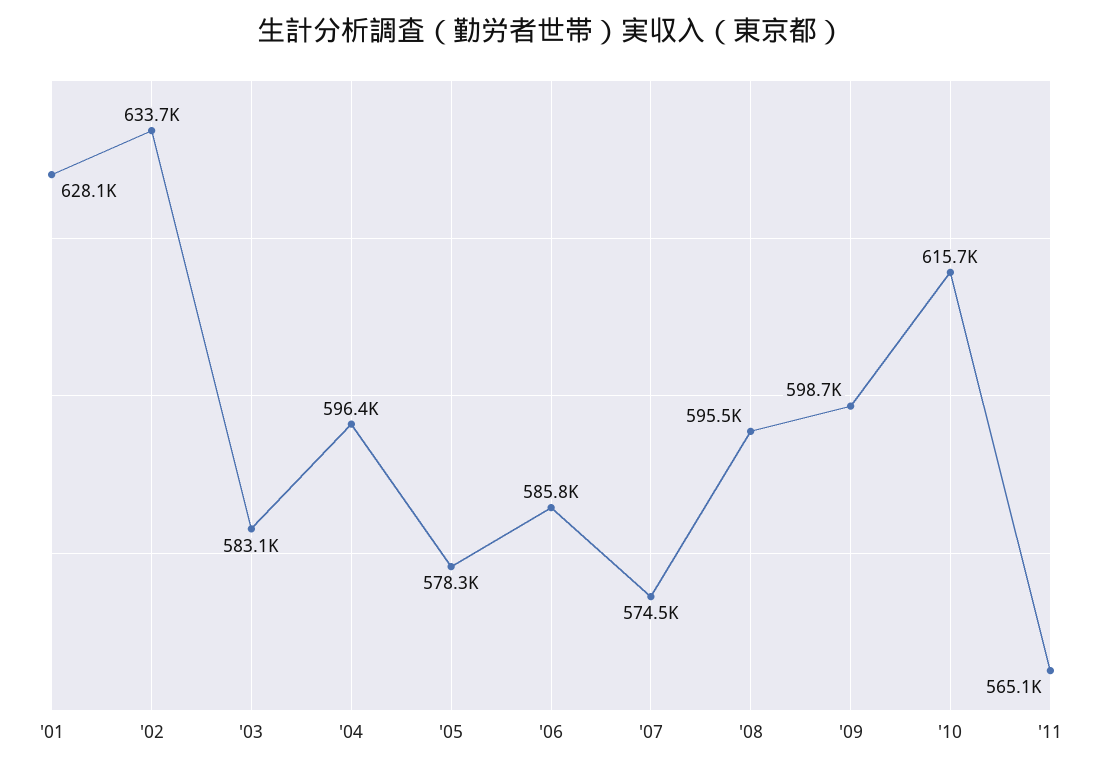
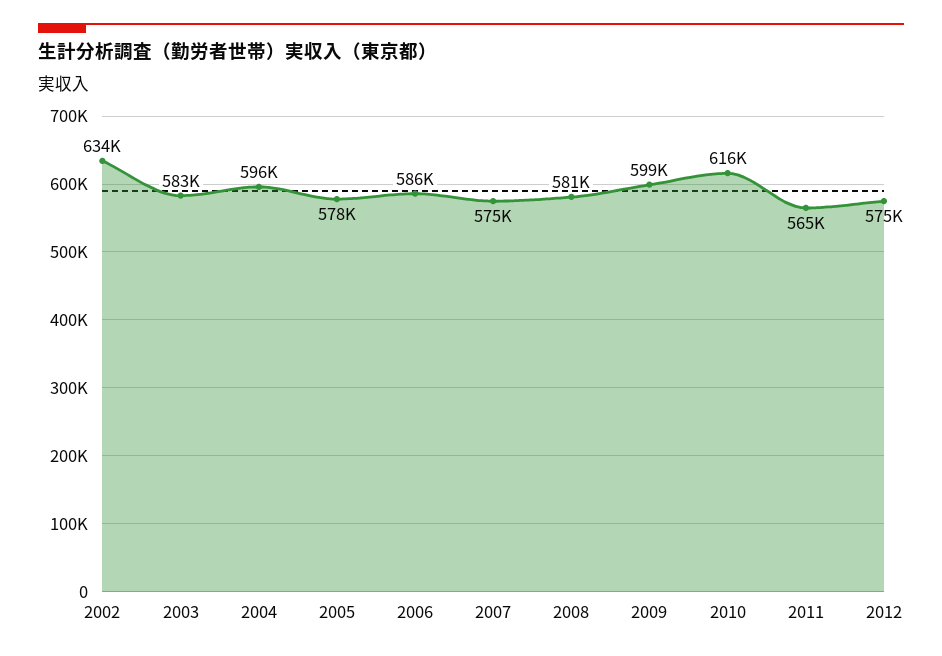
'01: 628100 -> none
'08: 595500 -> 581000
2012: none -> 575000

